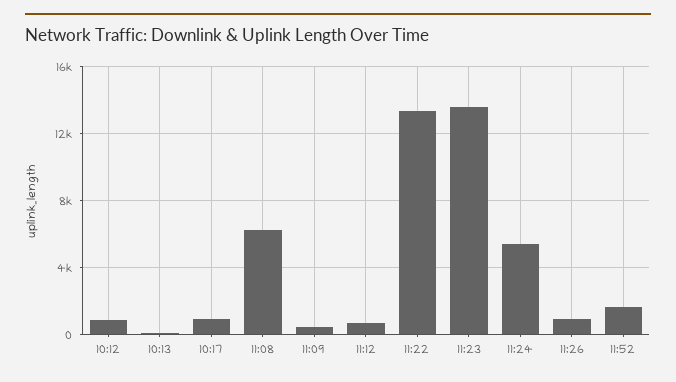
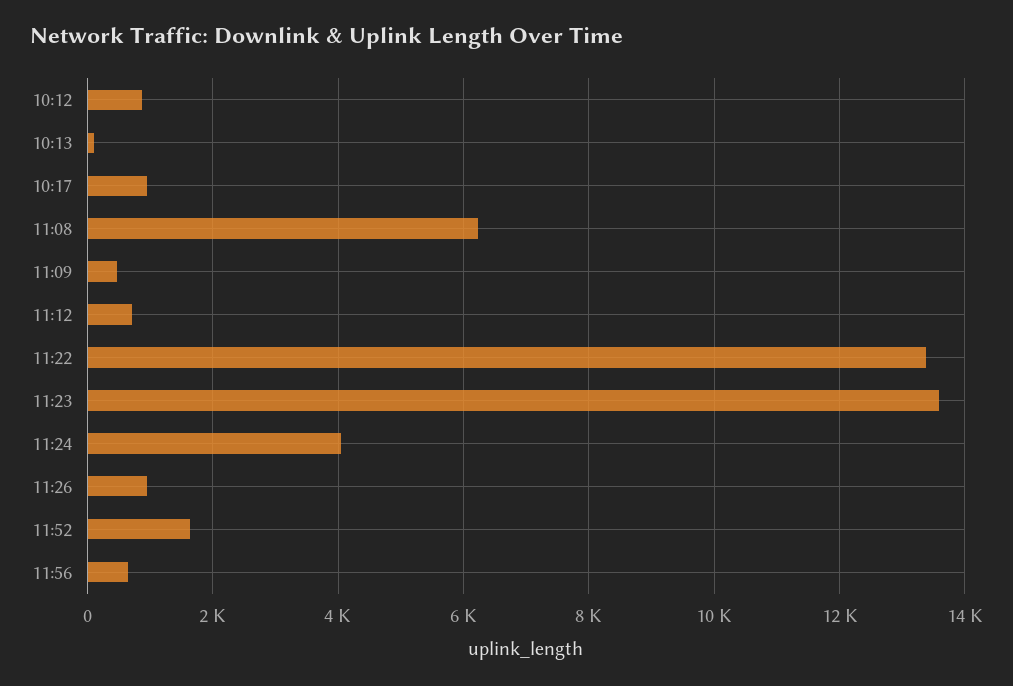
11:24: 5500 -> 4000
11:56: none -> 600

